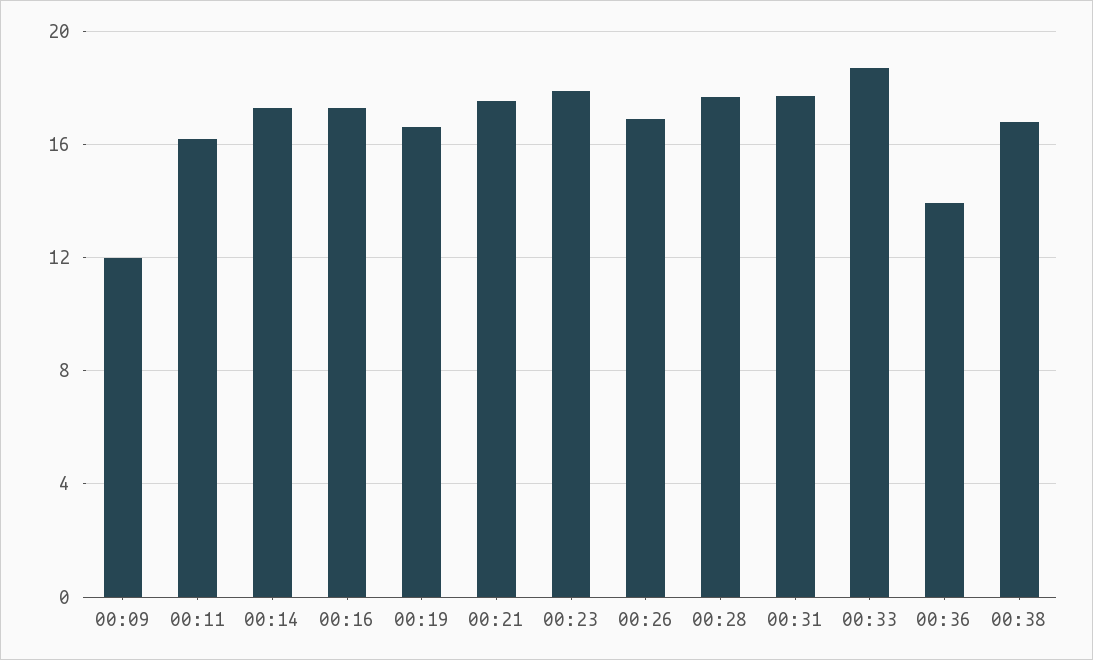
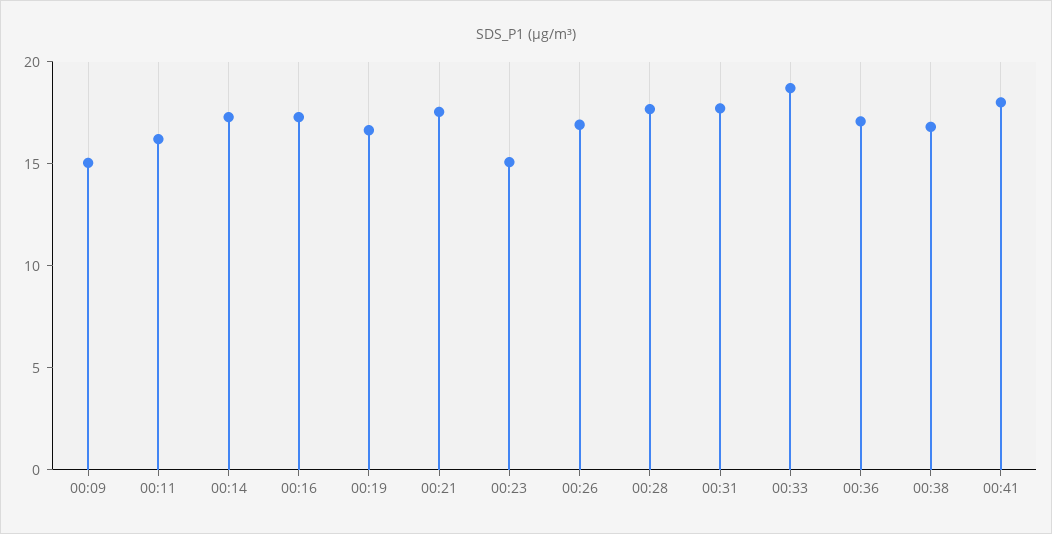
00:09: 12 -> 15
00:23: 18 -> 15
00:36: 14 -> 17
00:41: none -> 18

